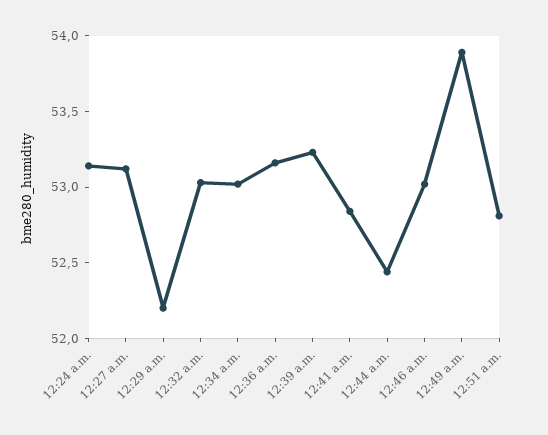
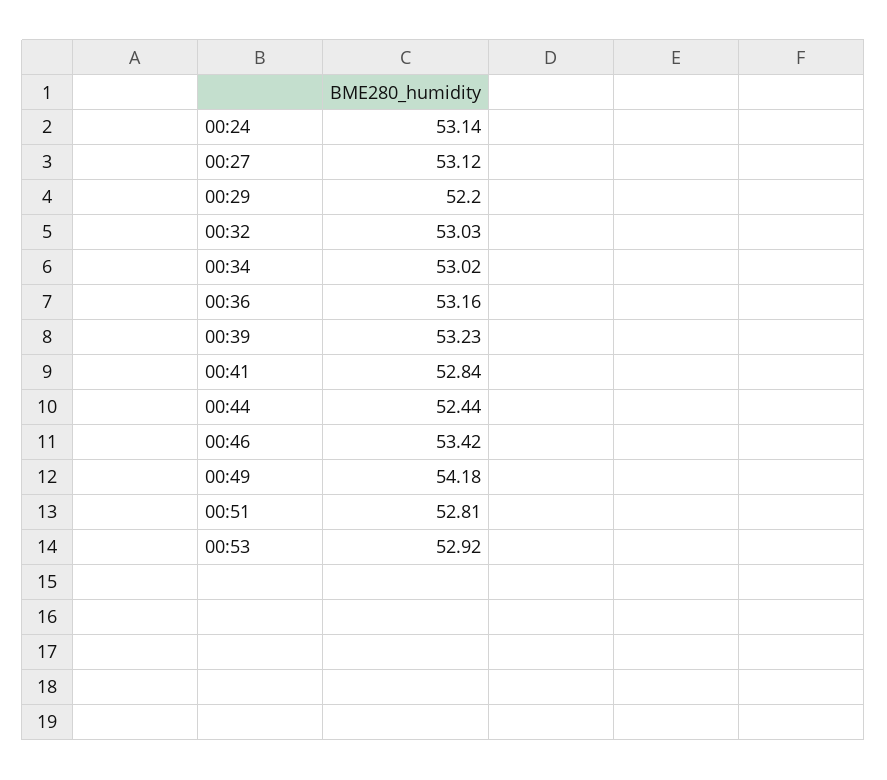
12:46 a.m.: 53 -> 53.42
12:49 a.m.: 53.9 -> 54.18
00:53: none -> 52.92

